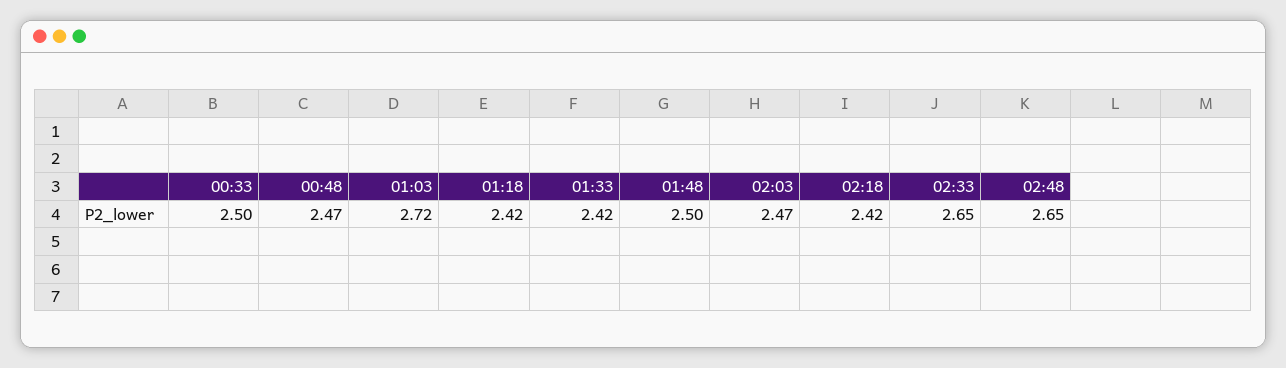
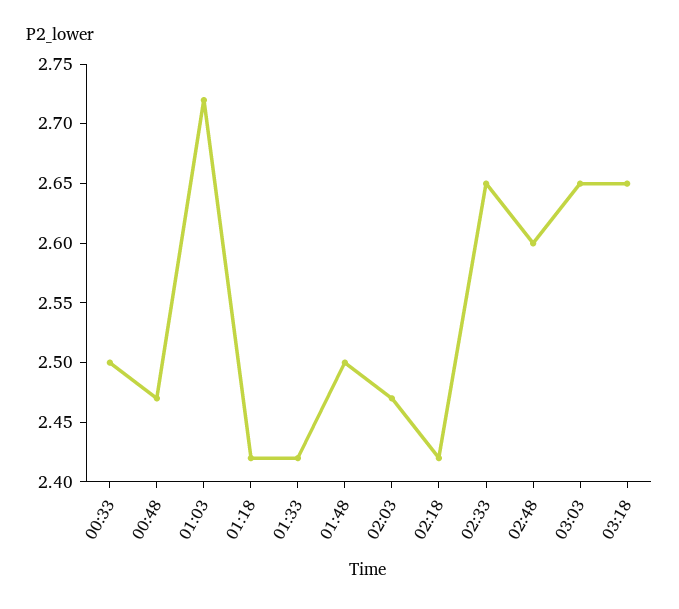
02:48: 2.65 -> 2.6
03:03: none -> 2.65
03:18: none -> 2.65

